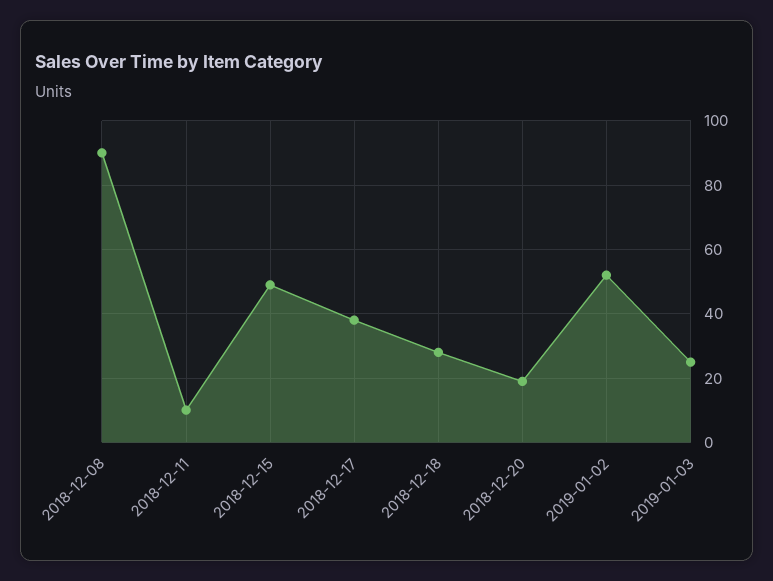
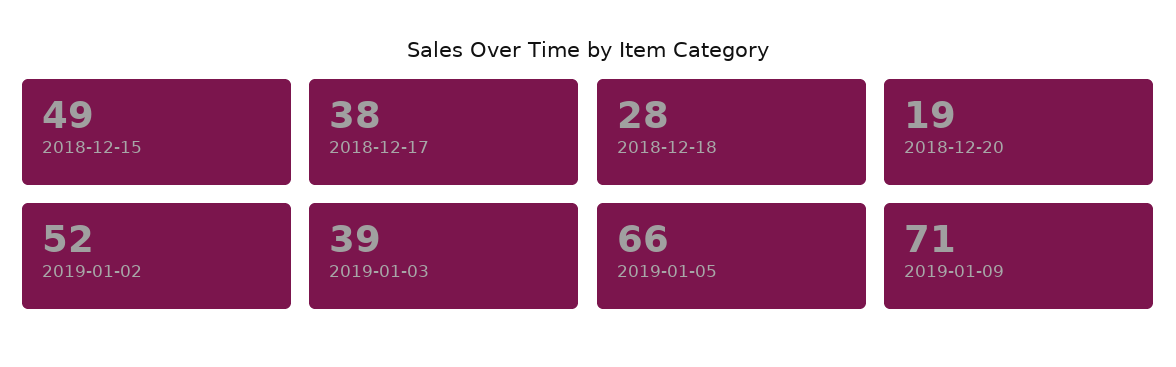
2018-12-08: 90 -> none
2018-12-11: 10 -> none
2019-01-03: 25 -> 39
2019-01-05: none -> 66
2019-01-09: none -> 71

